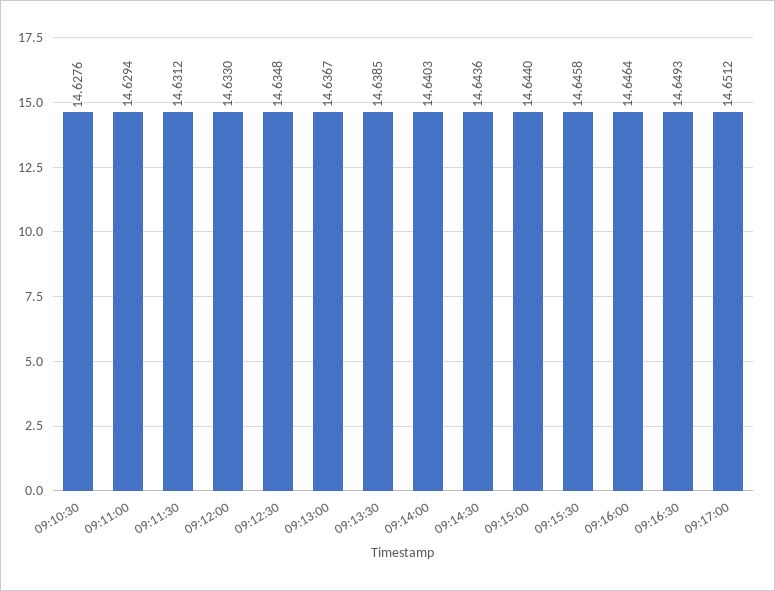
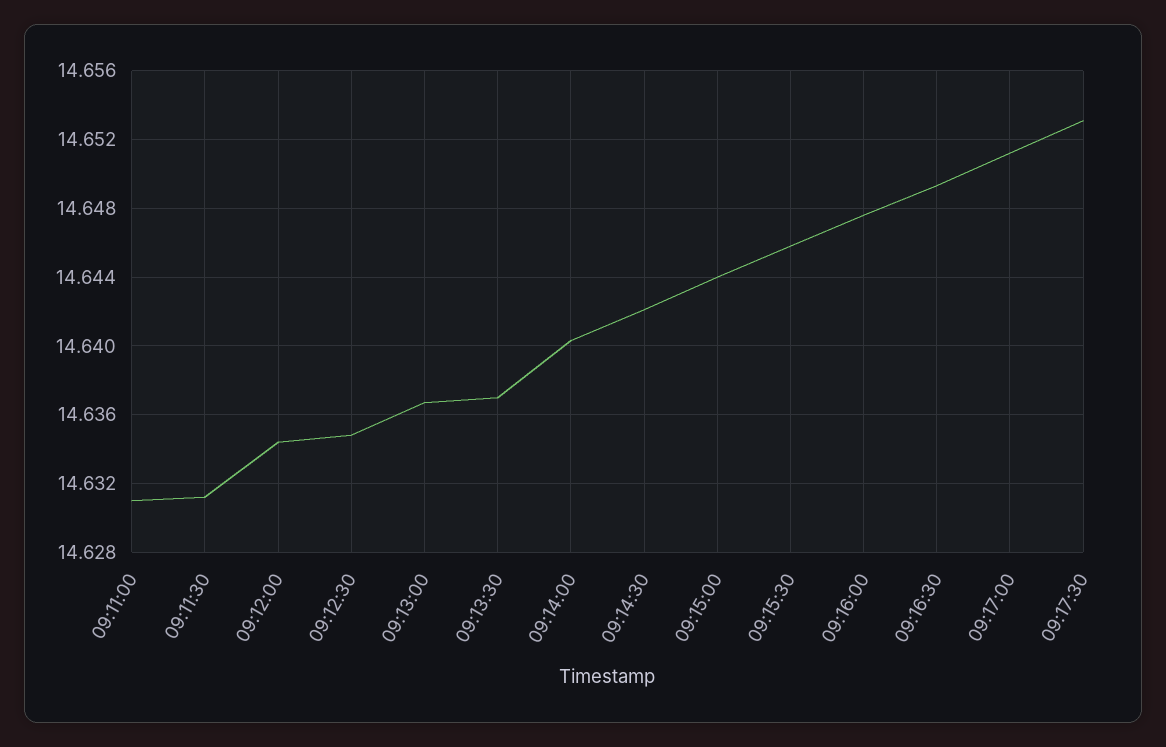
09:10:30: 14.6276 -> none
09:11:00: 14.6294 -> 14.631
09:12:00: 14.633 -> 14.6345
09:13:30: 14.6385 -> 14.637
09:14:30: 14.6436 -> 14.642
09:16:00: 14.6464 -> 14.6475
09:17:30: none -> 14.653

